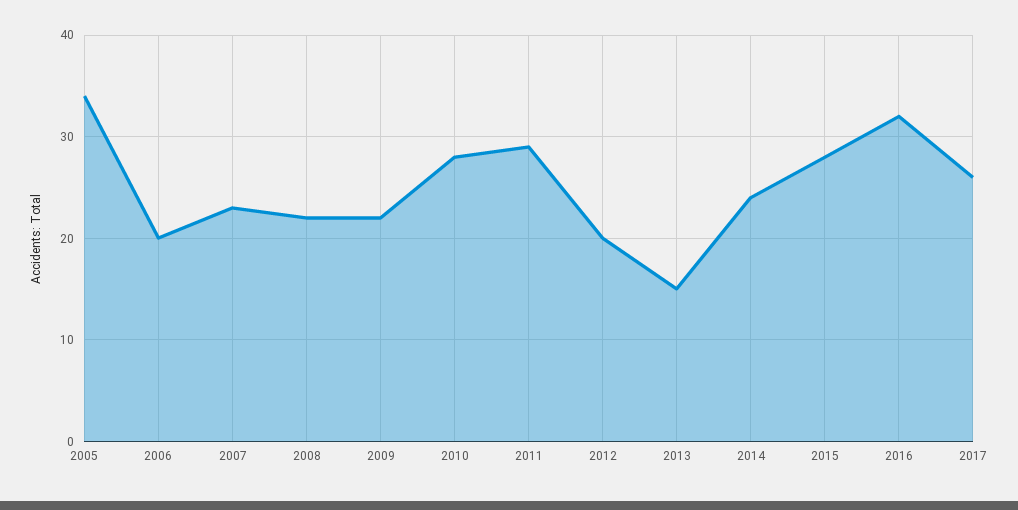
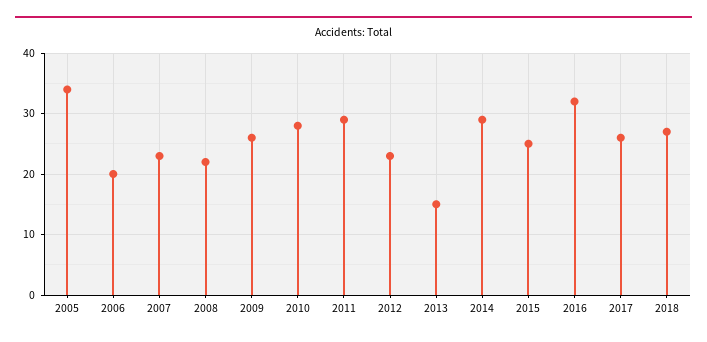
2009: 22 -> 26
2012: 20 -> 23
2014: 24 -> 29
2015: 28 -> 25
2018: none -> 27

